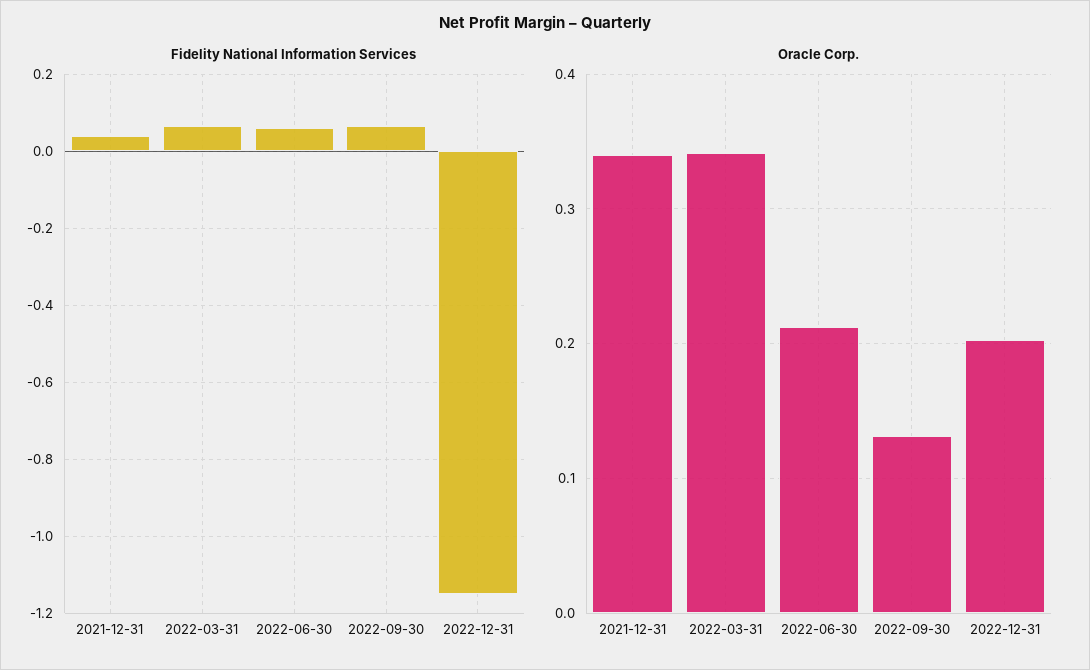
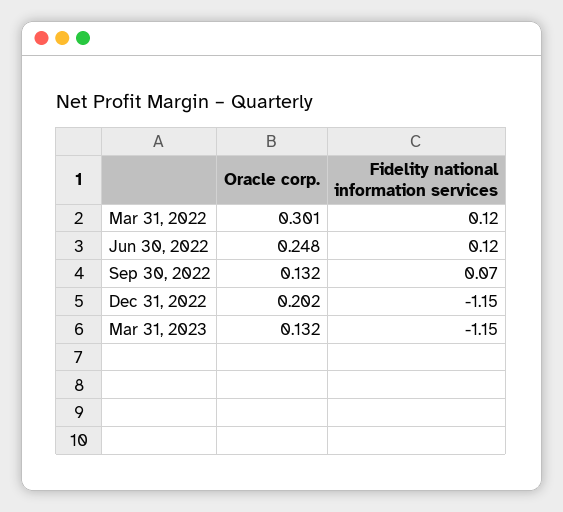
Fidelity National Information Services, 2021-12-31: 0.04 -> none
Fidelity National Information Services, 2022-03-31: 0.06 -> 0.12
Fidelity National Information Services, 2022-06-30: 0.06 -> 0.12
Oracle Corp., 2021-12-31: 0.34 -> none
Oracle Corp., 2022-03-31: 0.34 -> 0.301
Oracle Corp., 2022-06-30: 0.21 -> 0.248
Oracle Corp., Mar 31, 2023: none -> 0.132
Fidelity National Information Services, Mar 31, 2023: none -> -1.15

